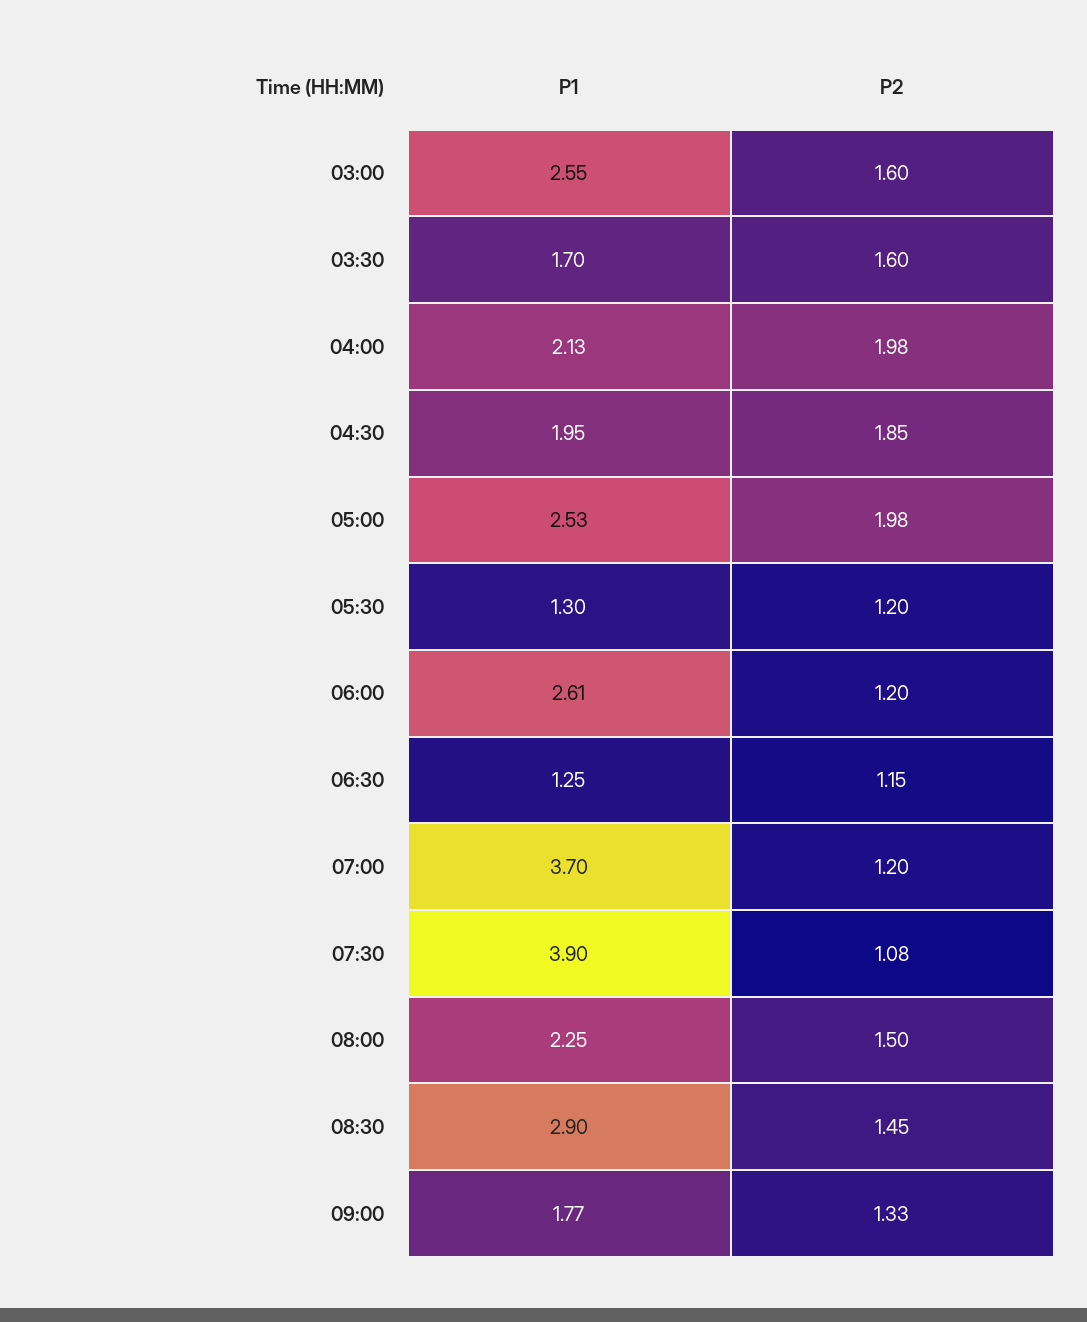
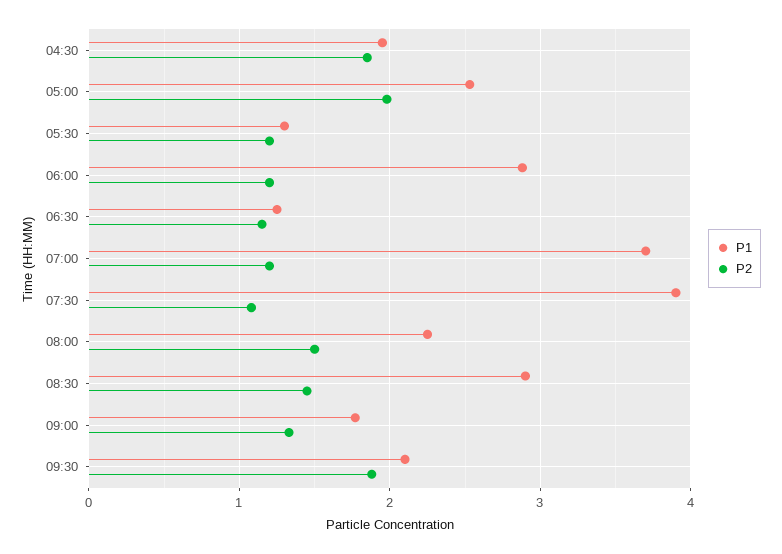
P1, 03:00: 2.55 -> none
P2, 03:00: 1.6 -> none
P1, 03:30: 1.7 -> none
P2, 03:30: 1.6 -> none
P1, 04:00: 2.13 -> none
P2, 04:00: 1.98 -> none
P1, 06:00: 2.61 -> 2.9
P1, 09:30: none -> 2.1
P2, 09:30: none -> 1.9

